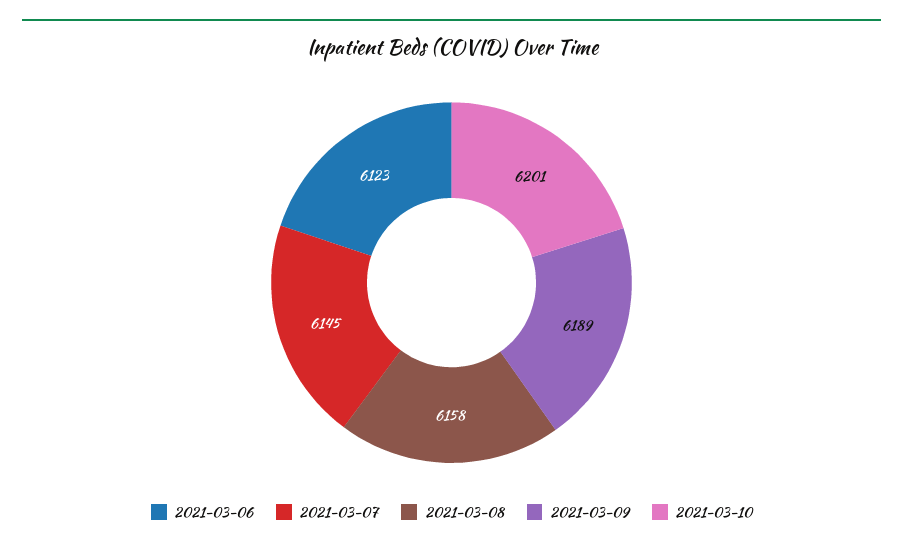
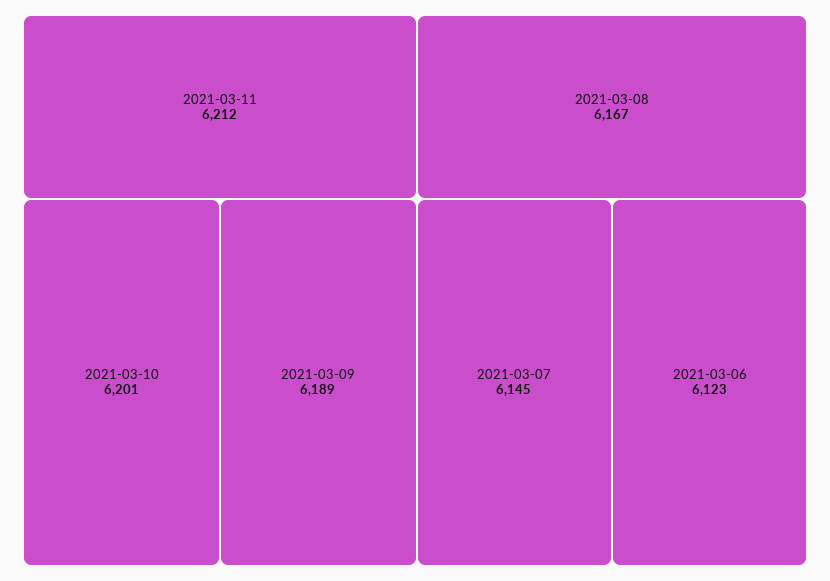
2021-03-08: 6158 -> 6167
2021-03-11: none -> 6212

